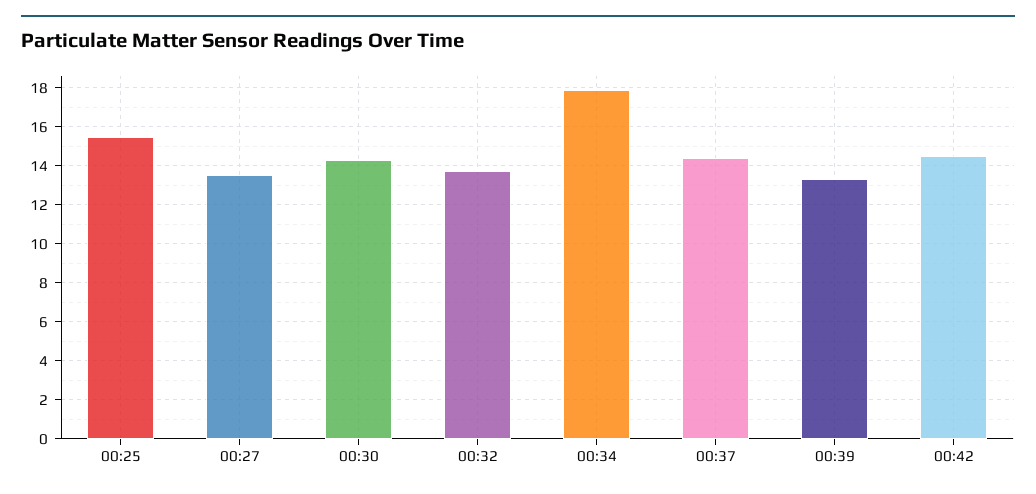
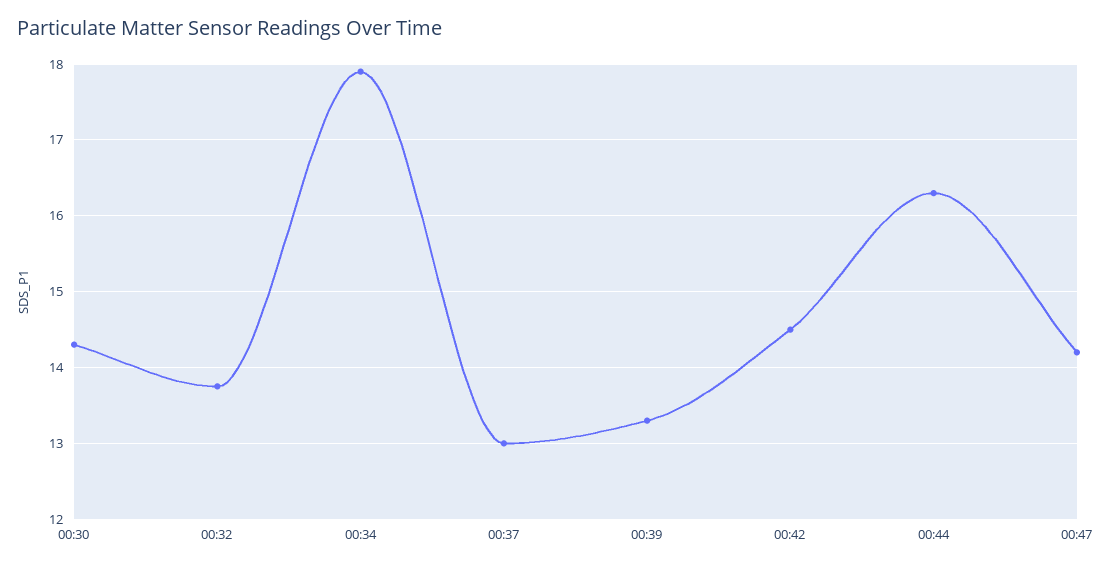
00:25: 15.5 -> none
00:27: 13.5 -> none
00:37: 14.5 -> 13
00:44: none -> 16.3
00:47: none -> 14.2

